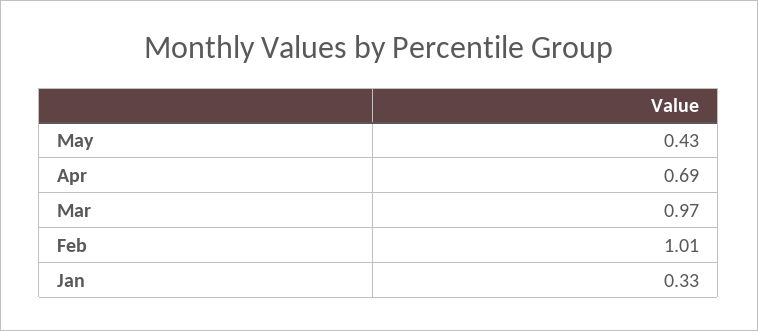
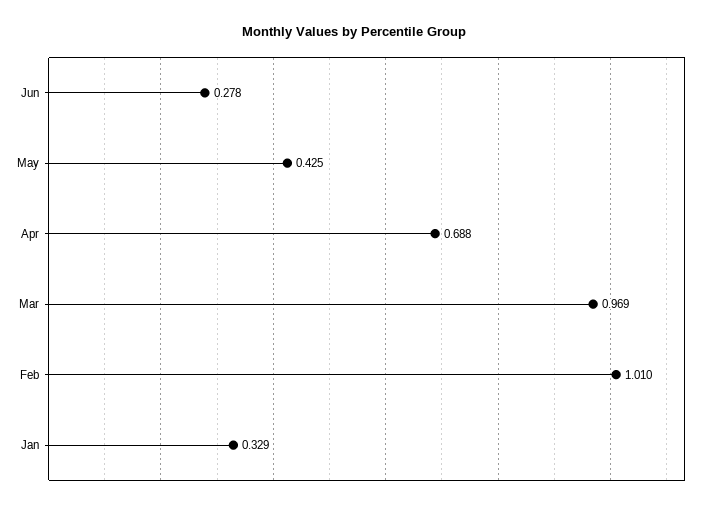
Jun: none -> 0.278

